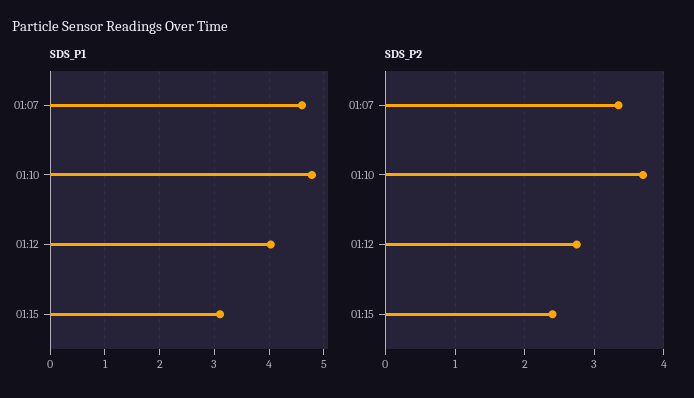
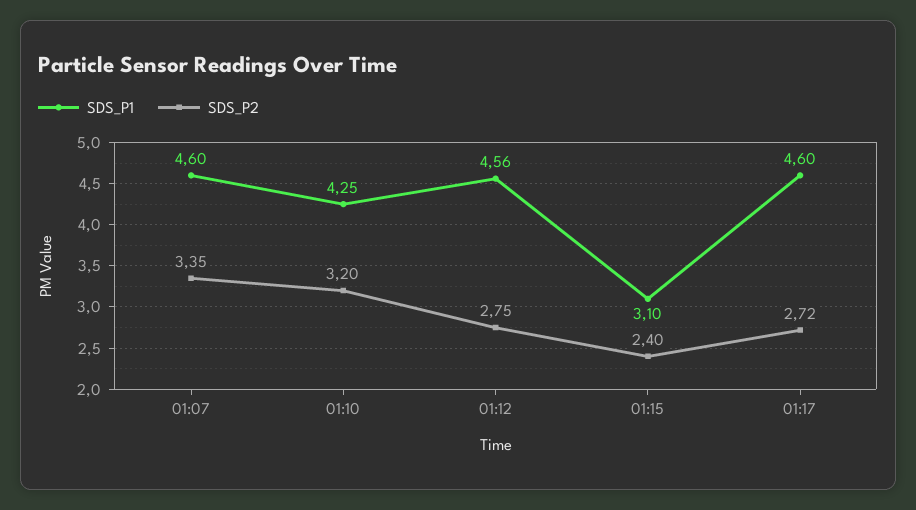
SDS_P1, 01:10: 4.8 -> 4.25
SDS_P1, 01:12: 4 -> 4.56
SDS_P2, 01:10: 3.7 -> 3.2
SDS_P1, 01:17: none -> 4.6
SDS_P2, 01:17: none -> 2.72

